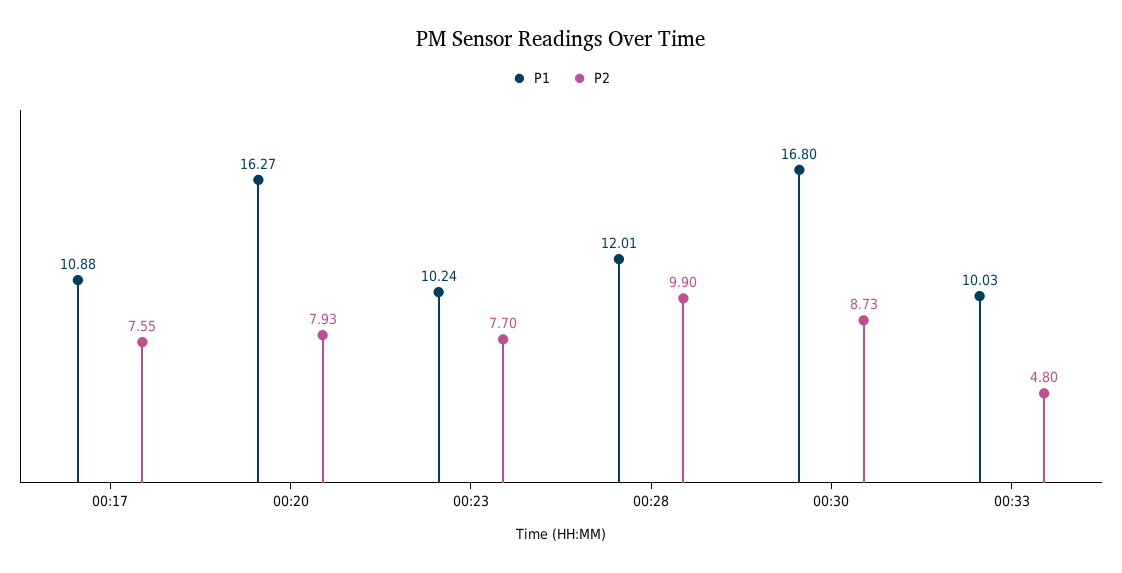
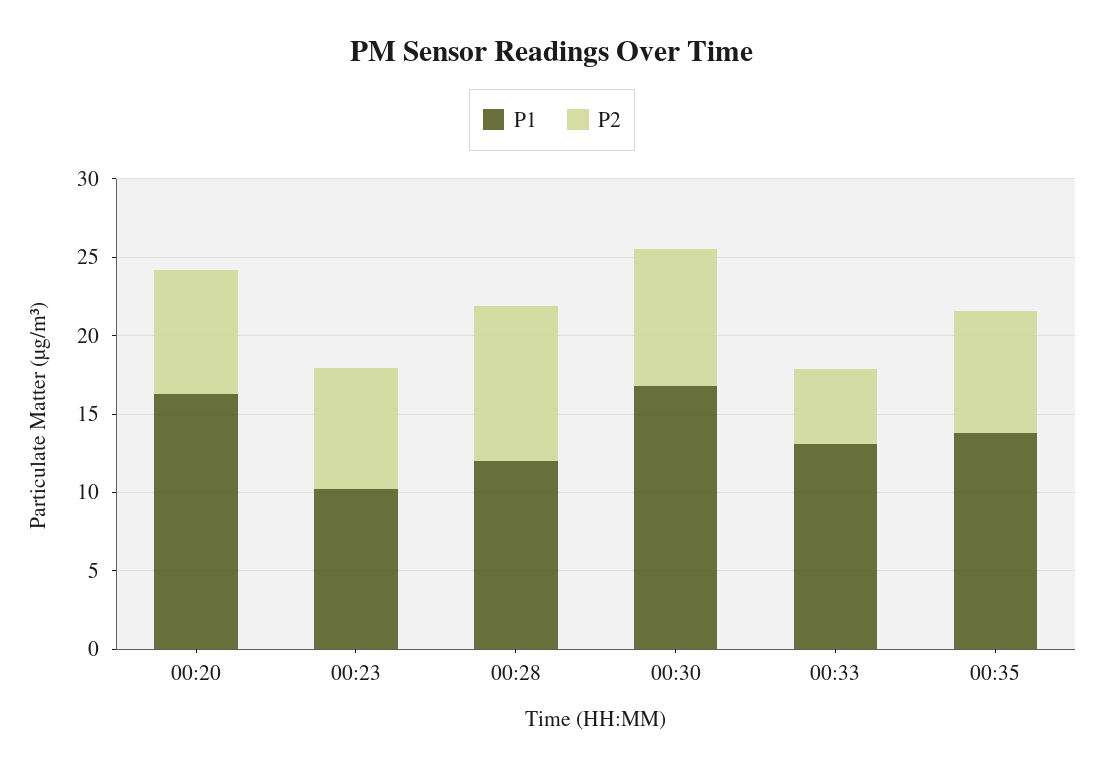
P1, 00:17: 10.88 -> none
P2, 00:17: 7.55 -> none
P1, 00:33: 10.03 -> 13
P1, 00:35: none -> 14
P2, 00:35: none -> 8

